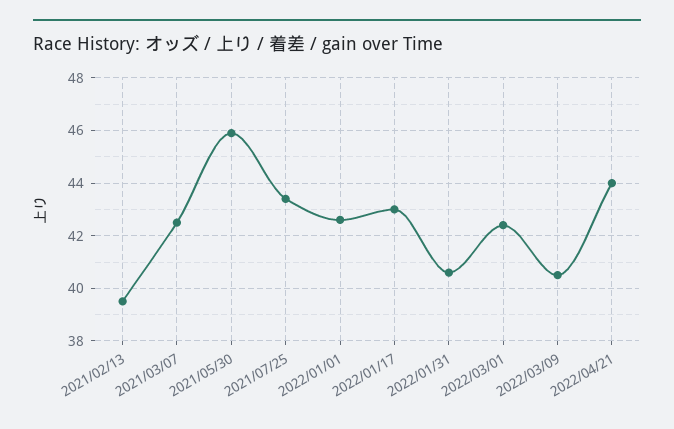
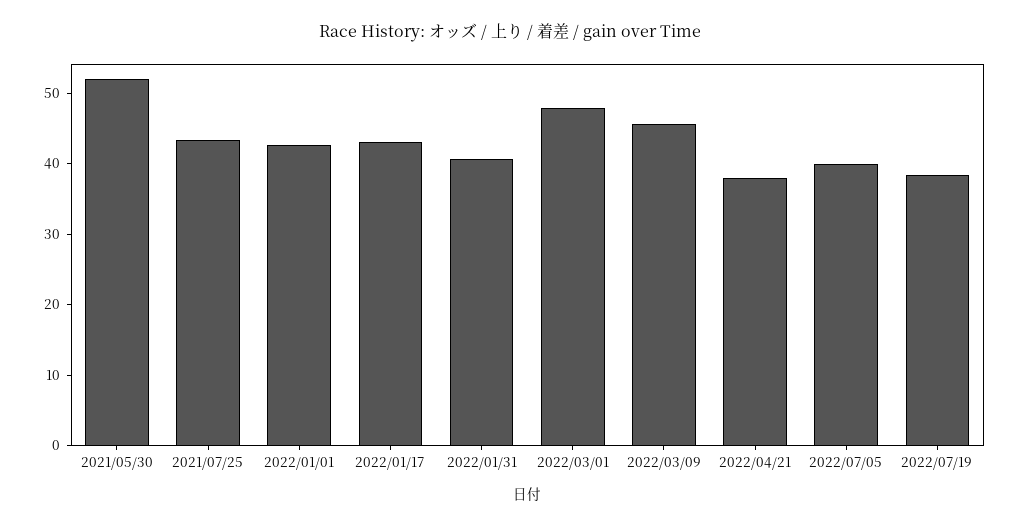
2021/02/13: 39.5 -> none
2021/03/07: 42.5 -> none
2021/05/30: 46 -> 52
2022/03/01: 42.5 -> 48
2022/03/09: 40.5 -> 46
2022/04/21: 44 -> 38
2022/07/05: none -> 40
2022/07/19: none -> 38

